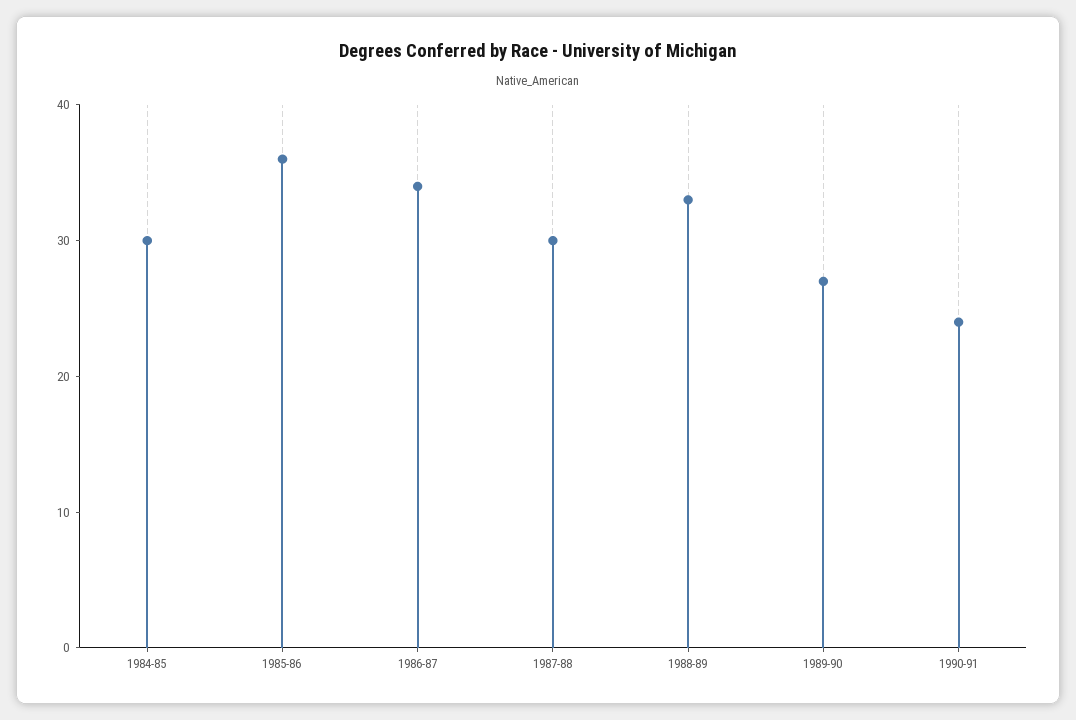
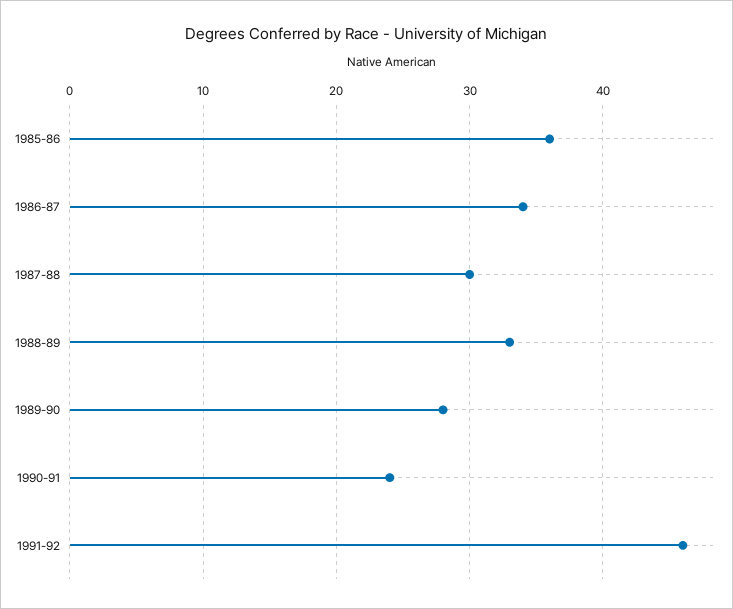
1984-85: 30 -> none
1989-90: 27 -> 28
1991-92: none -> 46

